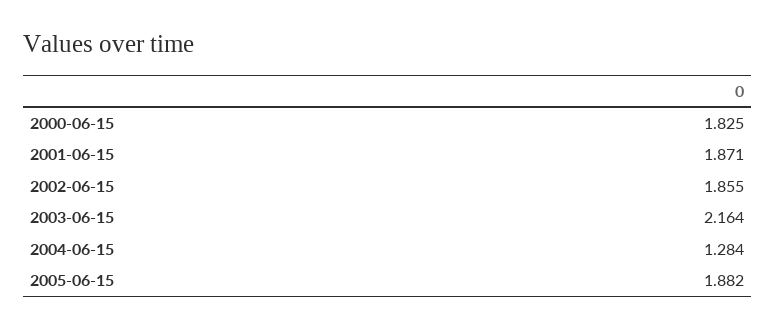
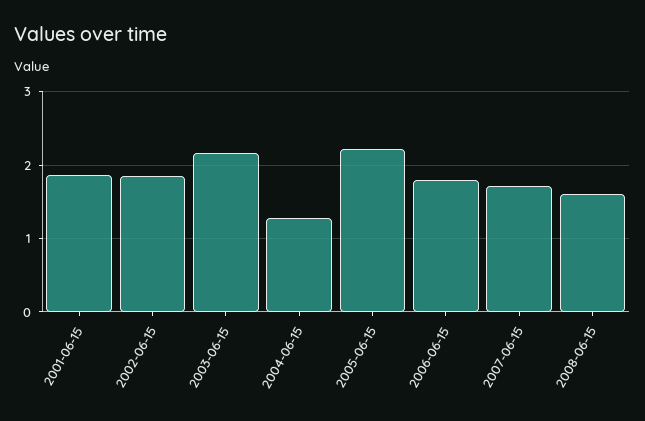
2000-06-15: 1.825 -> none
2005-06-15: 1.882 -> 2.2
2006-06-15: none -> 1.8
2007-06-15: none -> 1.7
2008-06-15: none -> 1.6

